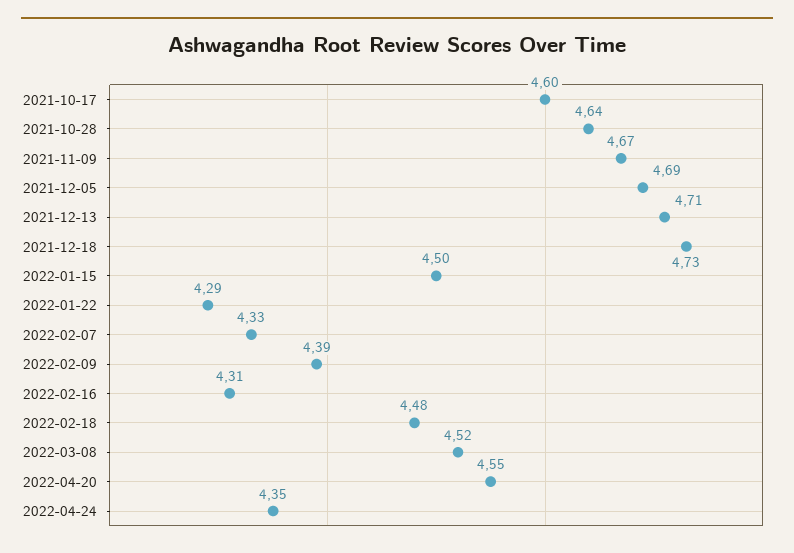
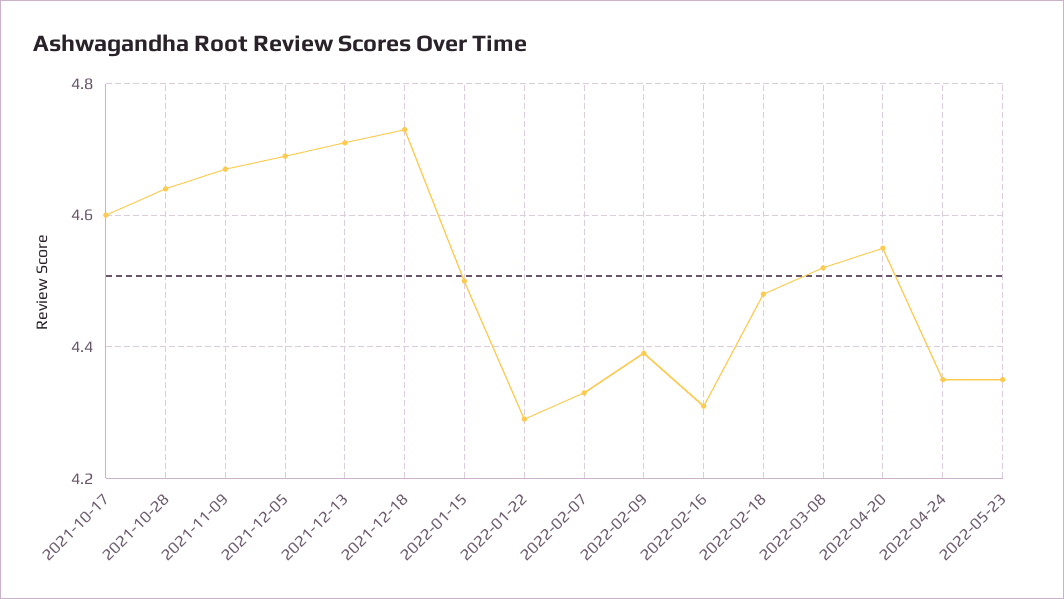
2022-05-23: none -> 4.35

